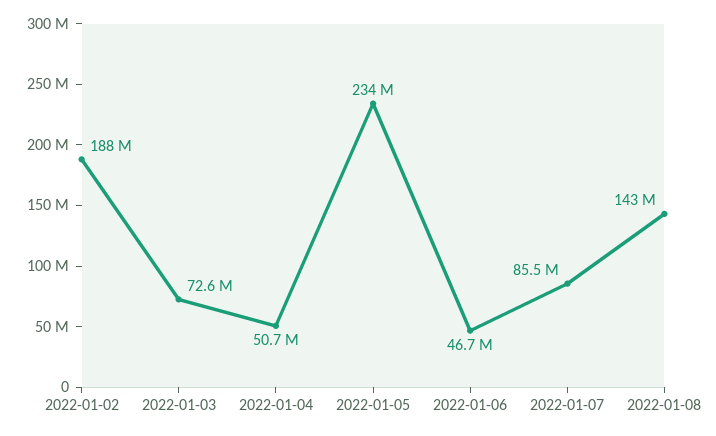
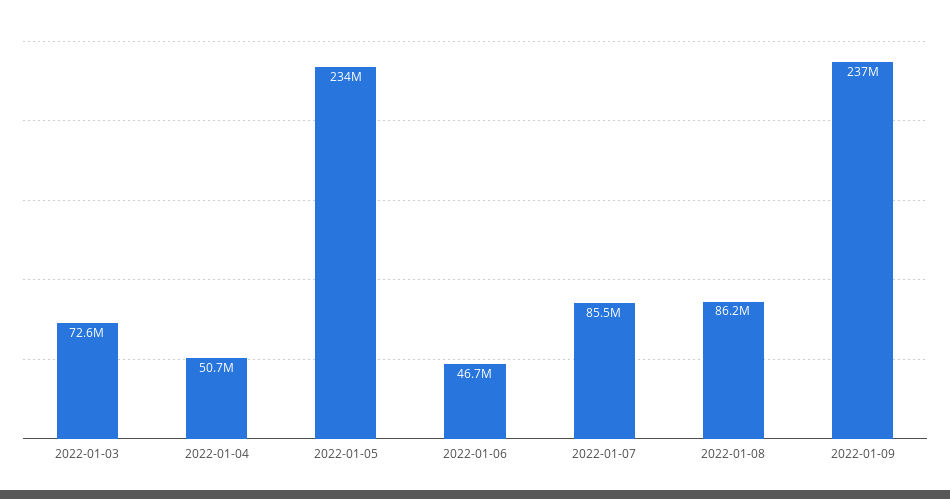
2022-01-02: 188000000 -> none
2022-01-08: 143000000 -> 86200000
2022-01-09: none -> 237000000

